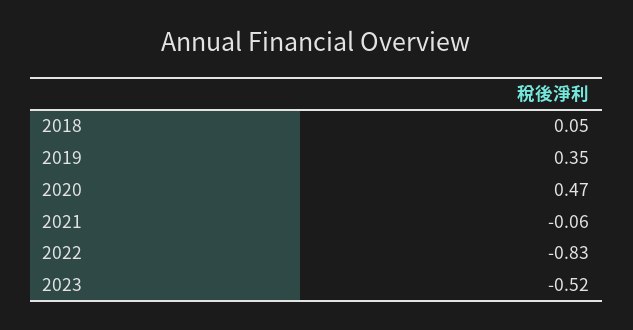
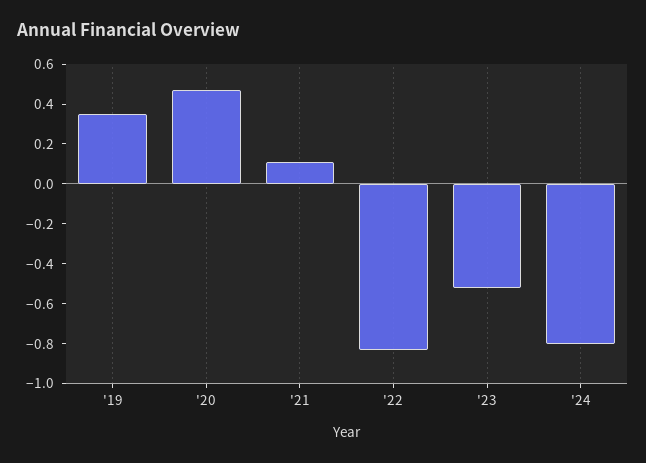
2018: 0.05 -> none
2021: -0.06 -> 0.1
'24: none -> -0.8

